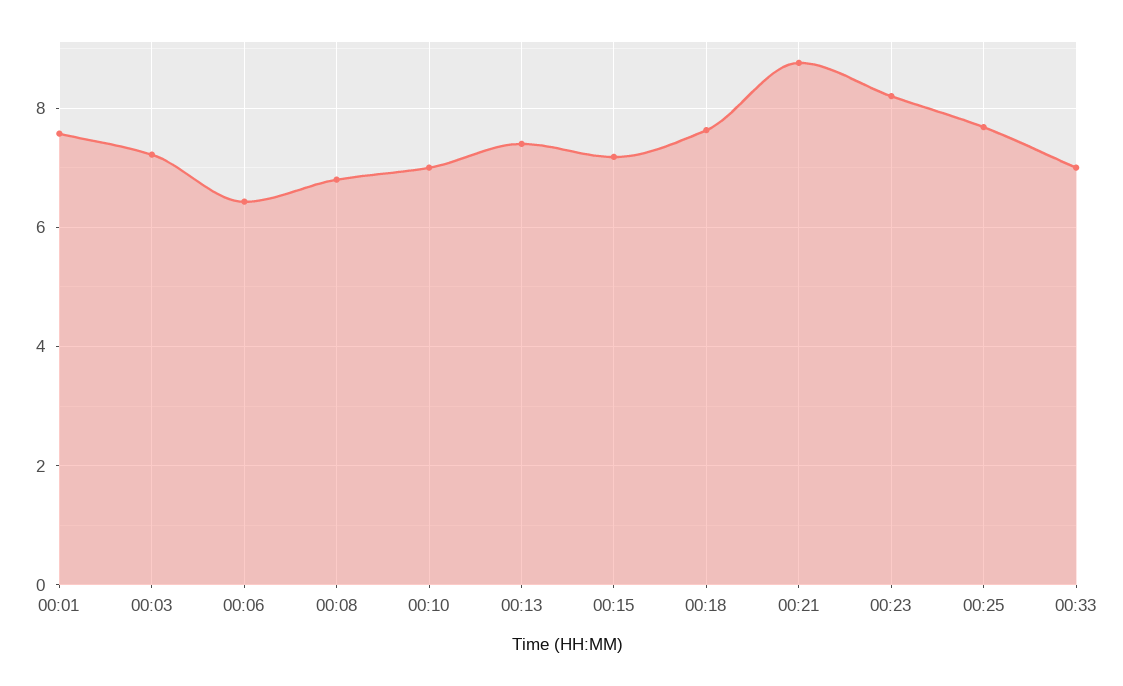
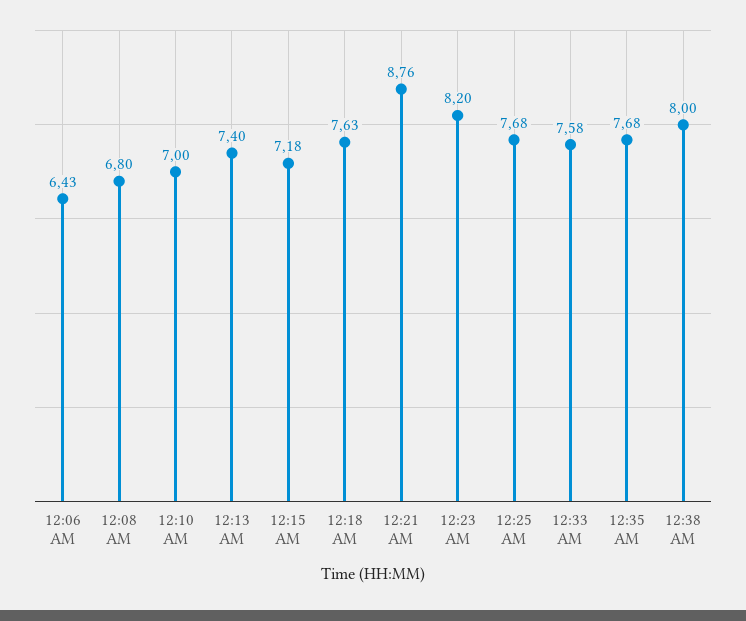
00:01: 7.6 -> none
00:03: 7.2 -> none
00:33: 7 -> 7.58
12:35 AM: none -> 7.68
12:38 AM: none -> 8

